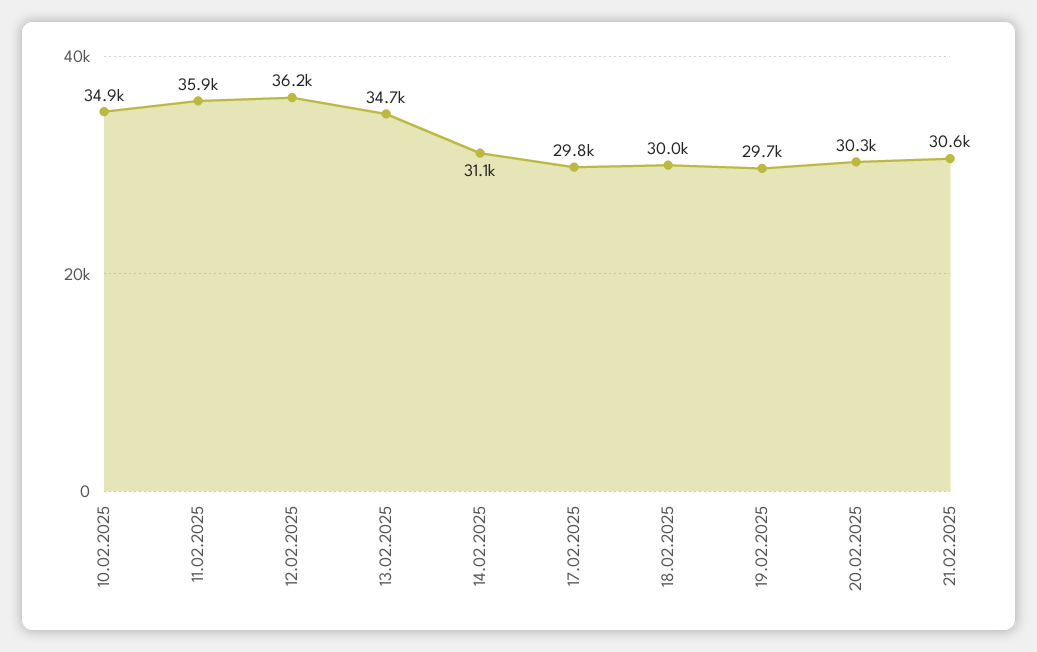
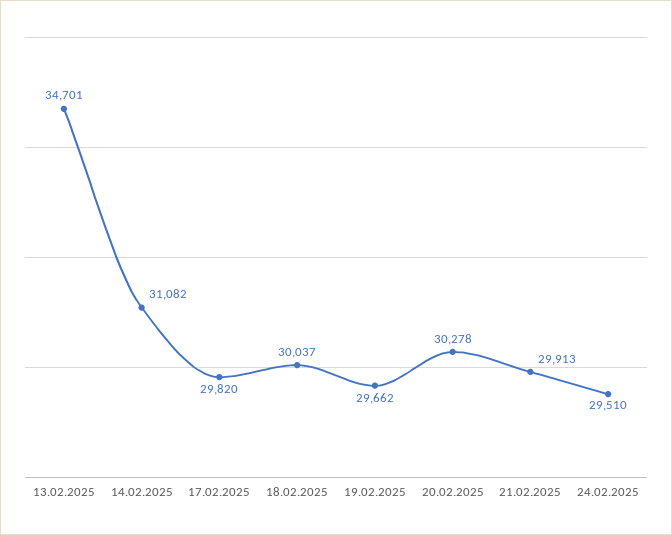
10.02.2025: 34900 -> none
11.02.2025: 35900 -> none
12.02.2025: 36200 -> none
21.02.2025: 30600 -> 29913
24.02.2025: none -> 29510

